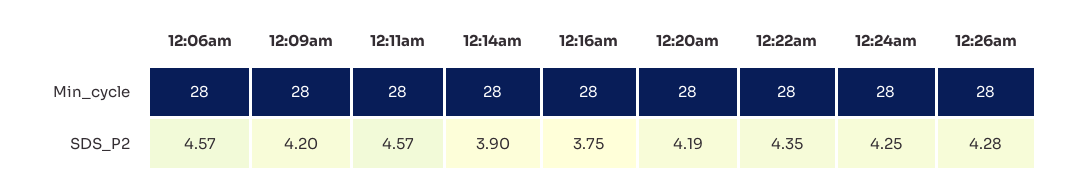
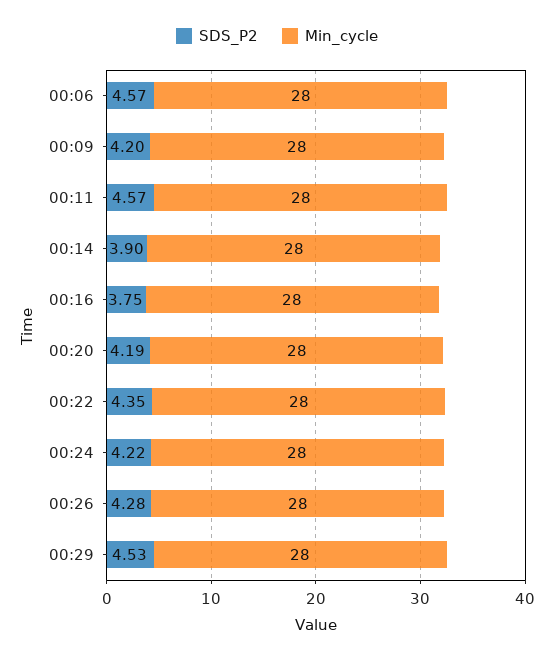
SDS_P2, 12:24am: 4.25 -> 4.22
SDS_P2, 00:29: none -> 4.53
Min_cycle, 00:29: none -> 28

